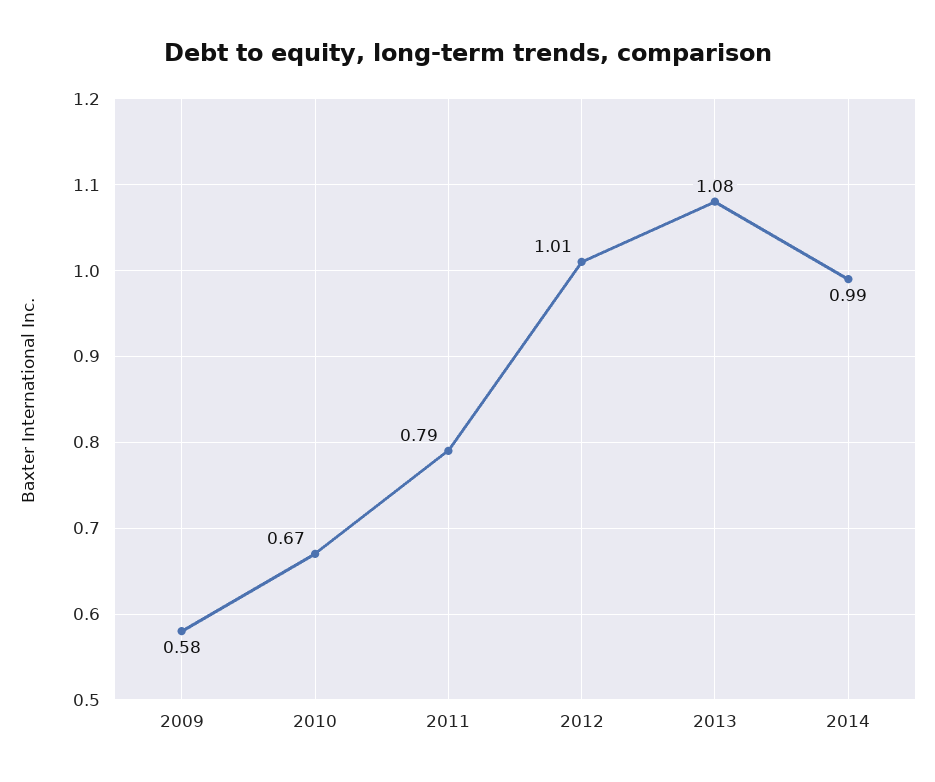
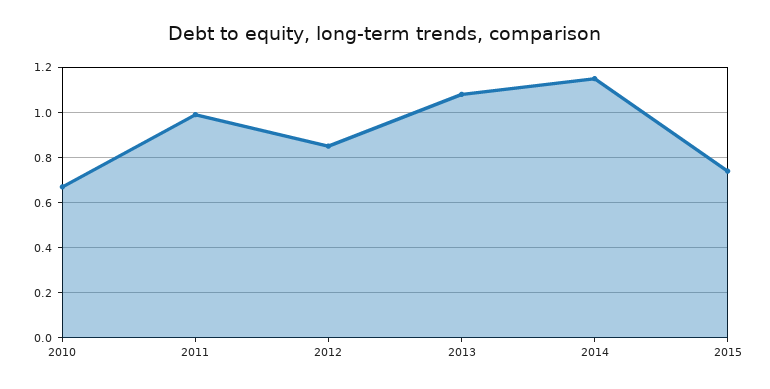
2009: 0.58 -> none
2011: 0.79 -> 1
2012: 1.01 -> 0.85
2014: 0.99 -> 1.15
2015: none -> 0.75

